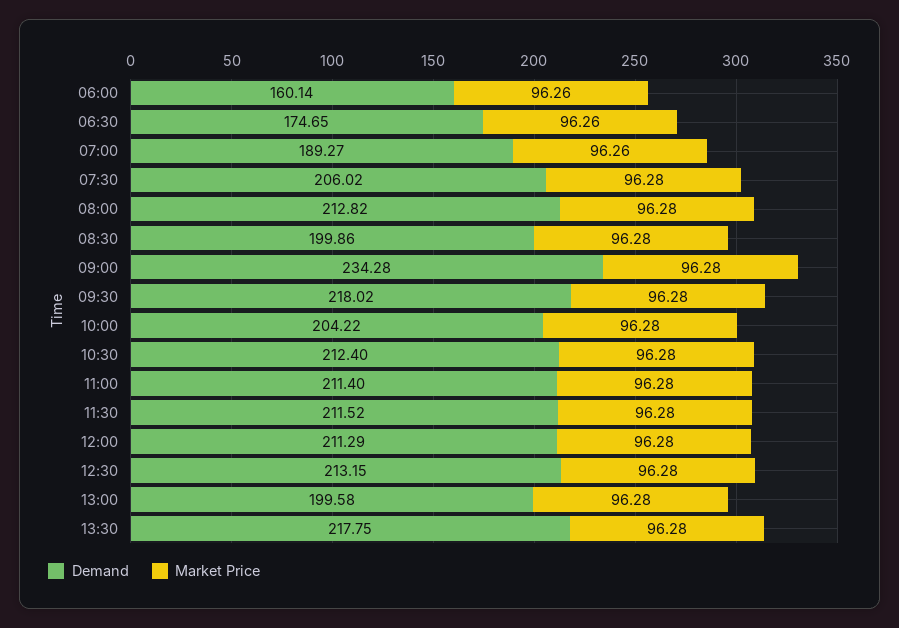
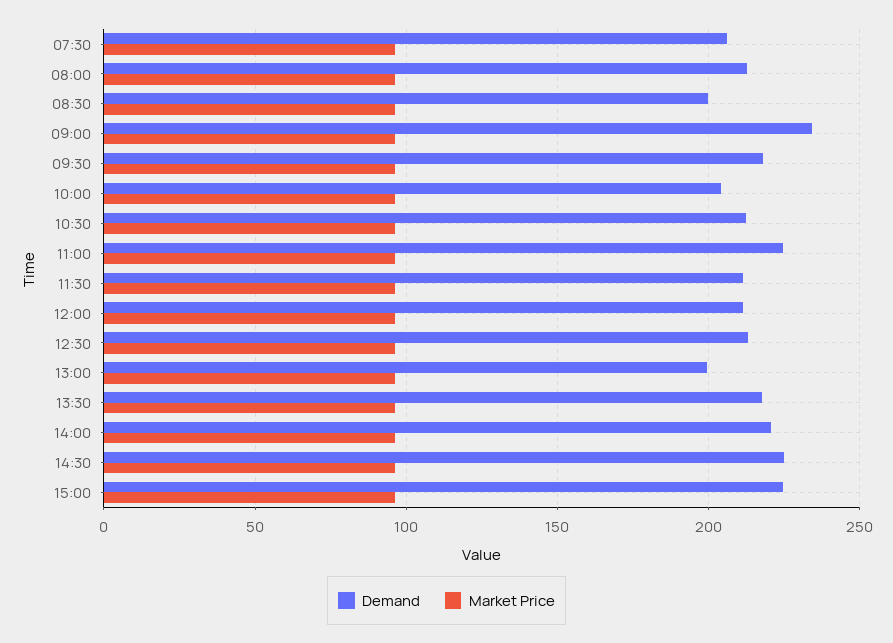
Demand, 06:00: 160.14 -> none
Market Price, 06:00: 96.26 -> none
Demand, 06:30: 174.65 -> none
Market Price, 06:30: 96.26 -> none
Demand, 07:00: 189.27 -> none
Market Price, 07:00: 96.26 -> none
Demand, 11:00: 211.4 -> 225
Demand, 14:00: none -> 220
Market Price, 14:00: none -> 95
Demand, 14:30: none -> 225
Market Price, 14:30: none -> 95
Demand, 15:00: none -> 225
Market Price, 15:00: none -> 95

